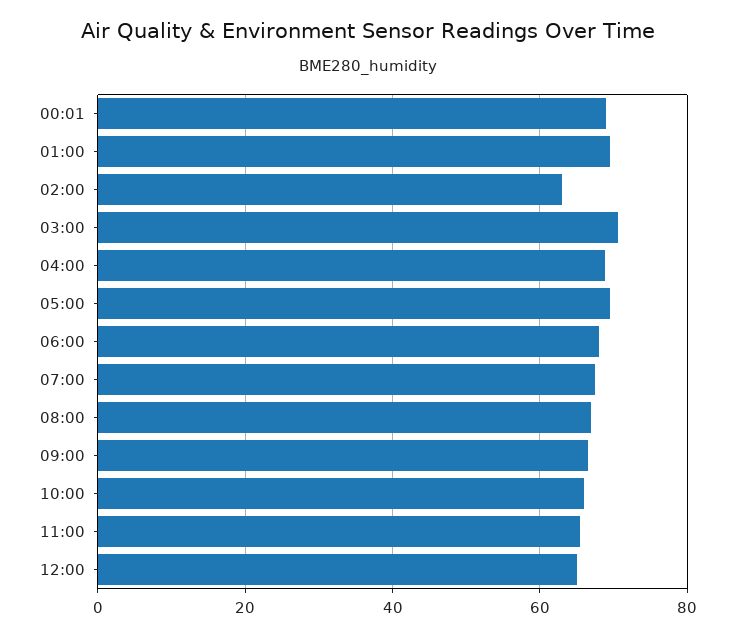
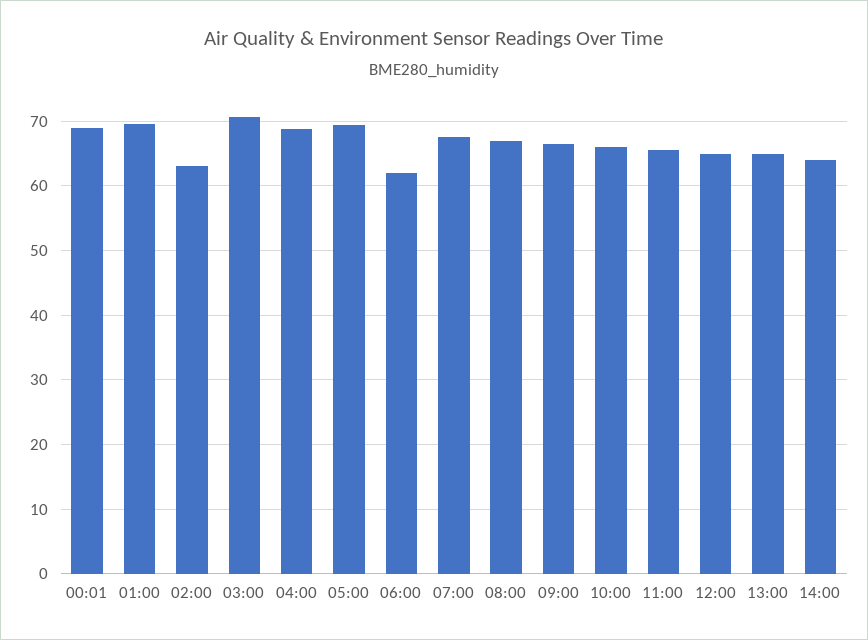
06:00: 68 -> 62
13:00: none -> 65
14:00: none -> 64

